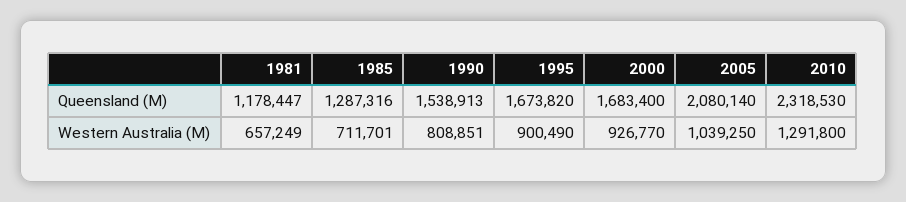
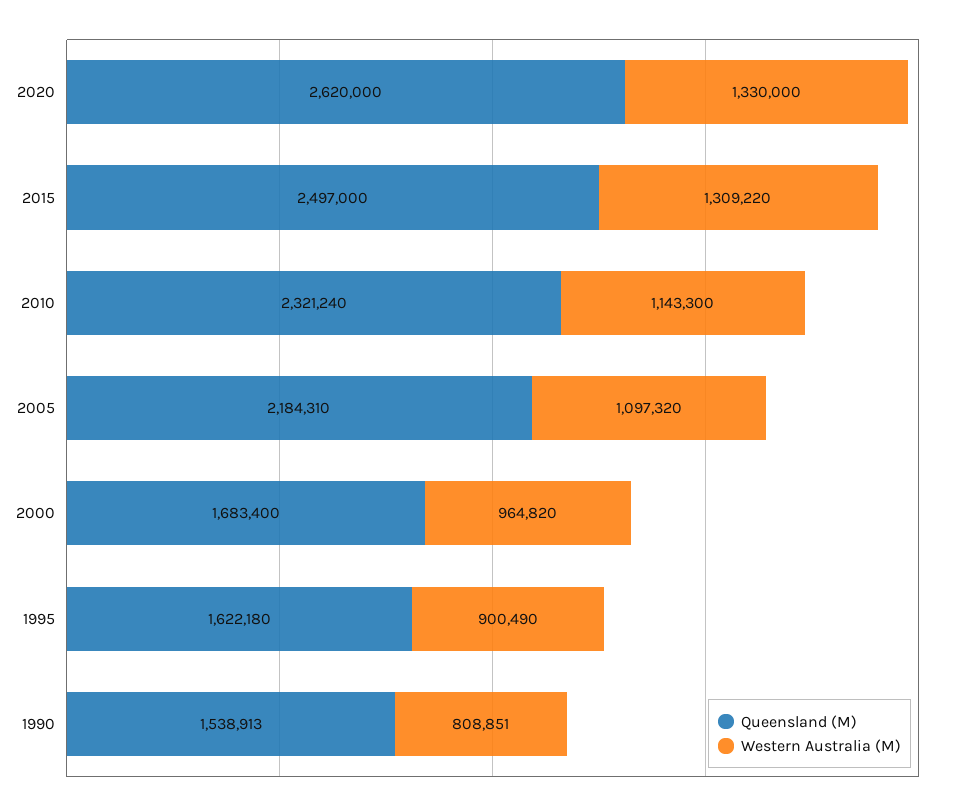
Queensland (M), 1981: 1178447 -> none
Queensland (M), 1985: 1287316 -> none
Queensland (M), 1995: 1673820 -> 1622180
Queensland (M), 2005: 2080140 -> 2184310
Queensland (M), 2010: 2318530 -> 2321240
Western Australia (M), 1981: 657249 -> none
Western Australia (M), 1985: 711701 -> none
Western Australia (M), 2000: 926770 -> 964820
Western Australia (M), 2005: 1039250 -> 1097320
Western Australia (M), 2010: 1291800 -> 1143300
Queensland (M), 2020: none -> 2620000
Western Australia (M), 2020: none -> 1330000
Queensland (M), 2015: none -> 2497000
Western Australia (M), 2015: none -> 1309220

